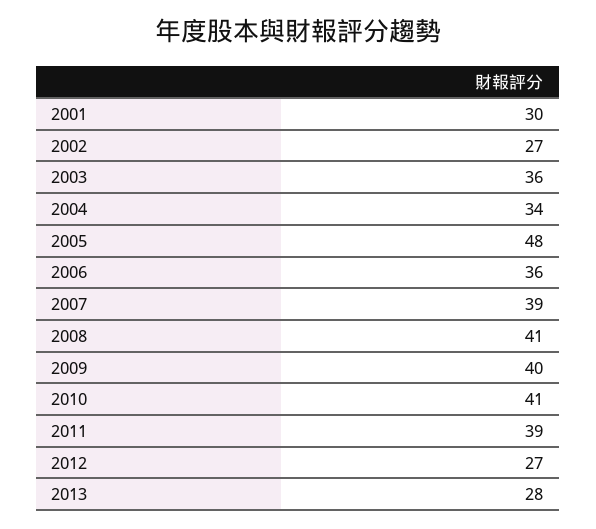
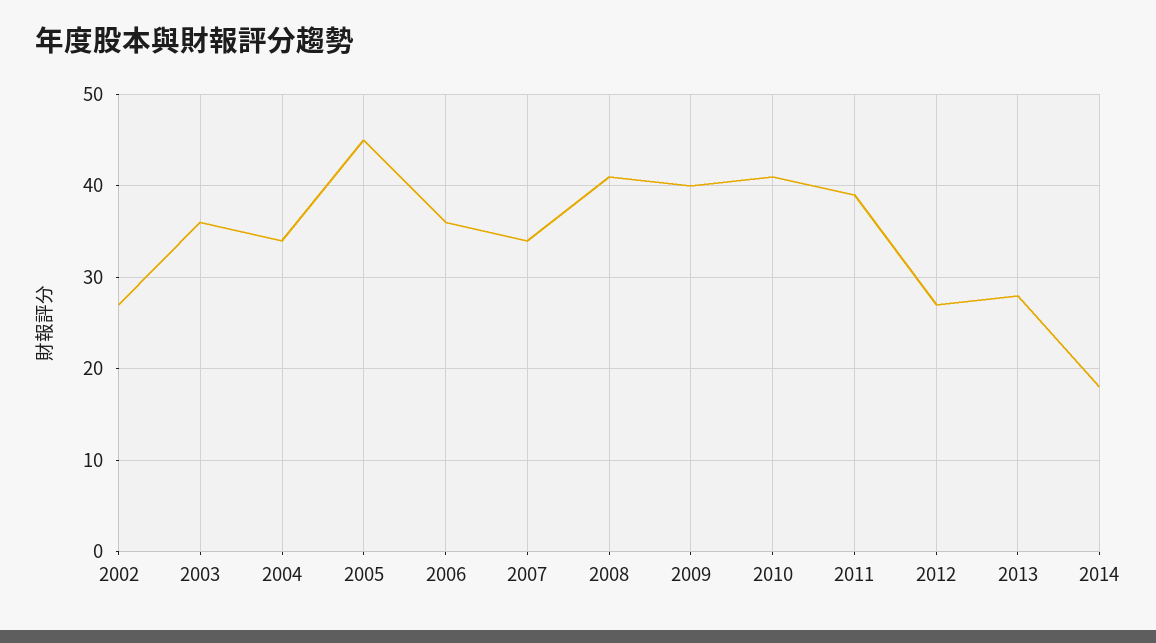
2001: 30 -> none
2005: 48 -> 45
2007: 39 -> 34
2014: none -> 18

